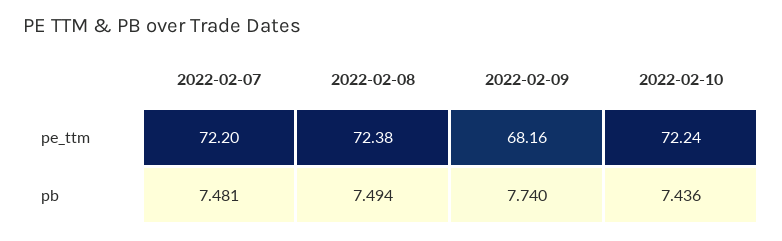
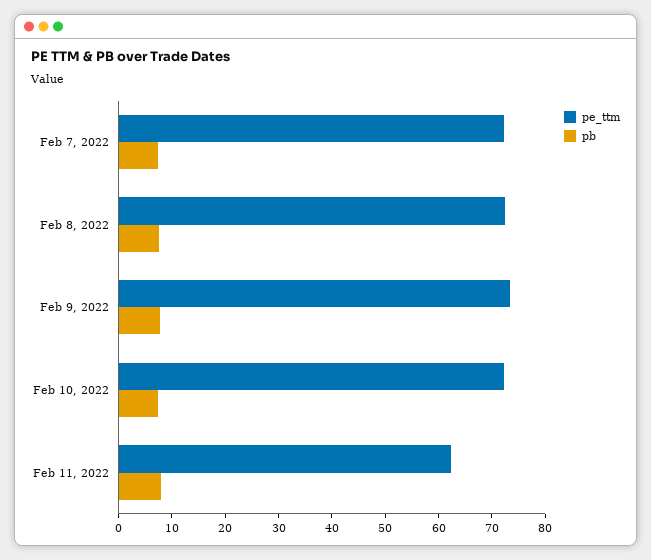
pe_ttm, 2022-02-09: 68.16 -> 74
pe_ttm, Feb 11, 2022: none -> 62
pb, Feb 11, 2022: none -> 8

